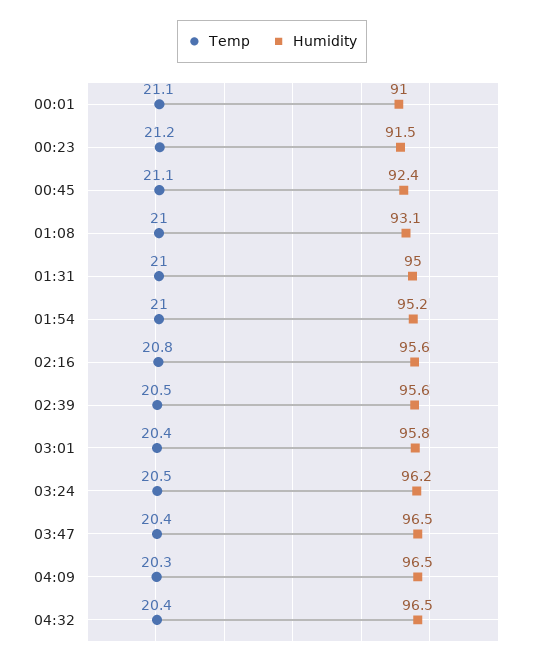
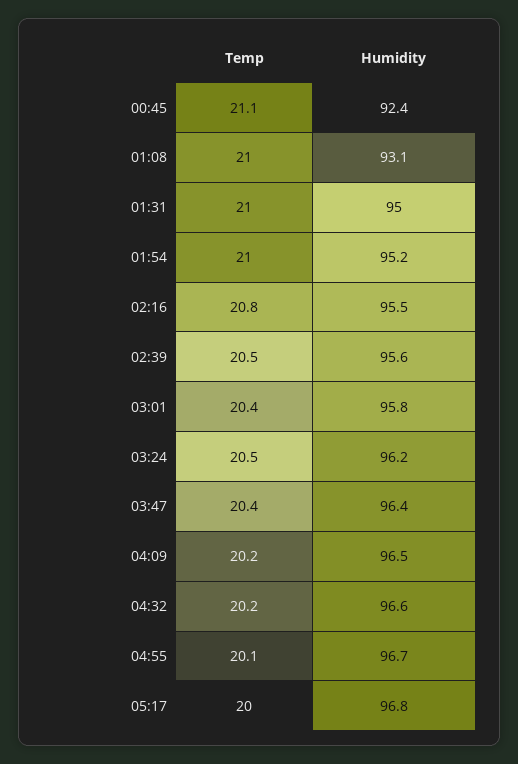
Temp, 00:01: 21.1 -> none
Humidity, 00:01: 91 -> none
Temp, 00:23: 21.2 -> none
Humidity, 00:23: 91.5 -> none
Humidity, 02:16: 95.6 -> 95.5
Humidity, 03:47: 96.5 -> 96.4
Temp, 04:09: 20.3 -> 20.2
Temp, 04:32: 20.4 -> 20.2
Humidity, 04:32: 96.5 -> 96.6
Temp, 04:55: none -> 20.1
Humidity, 04:55: none -> 96.7
Temp, 05:17: none -> 20
Humidity, 05:17: none -> 96.8

